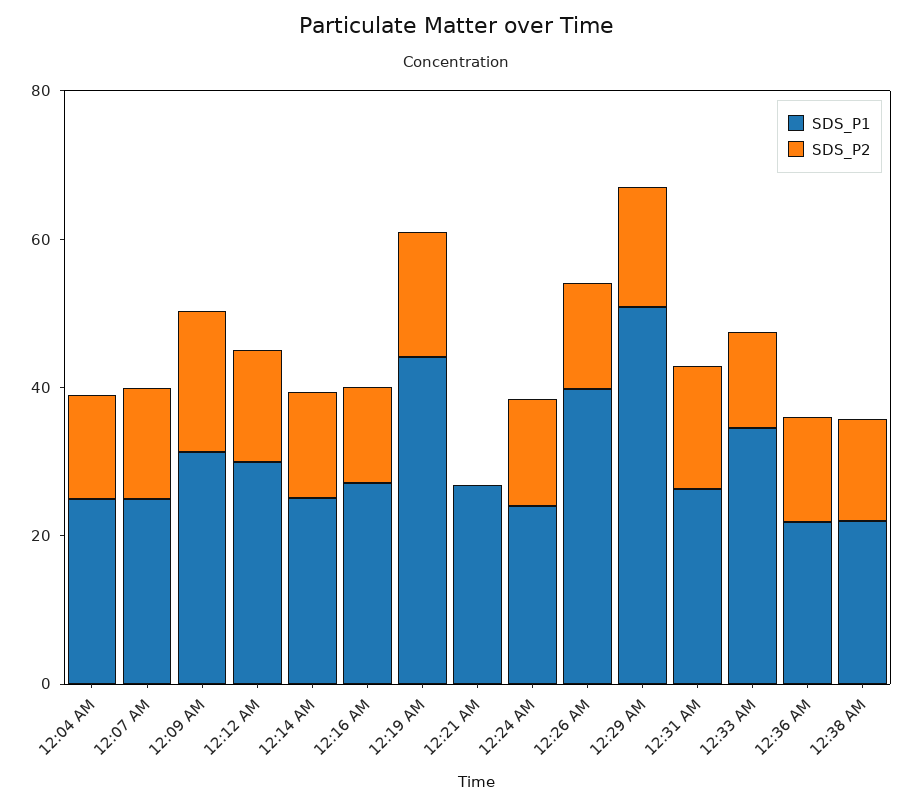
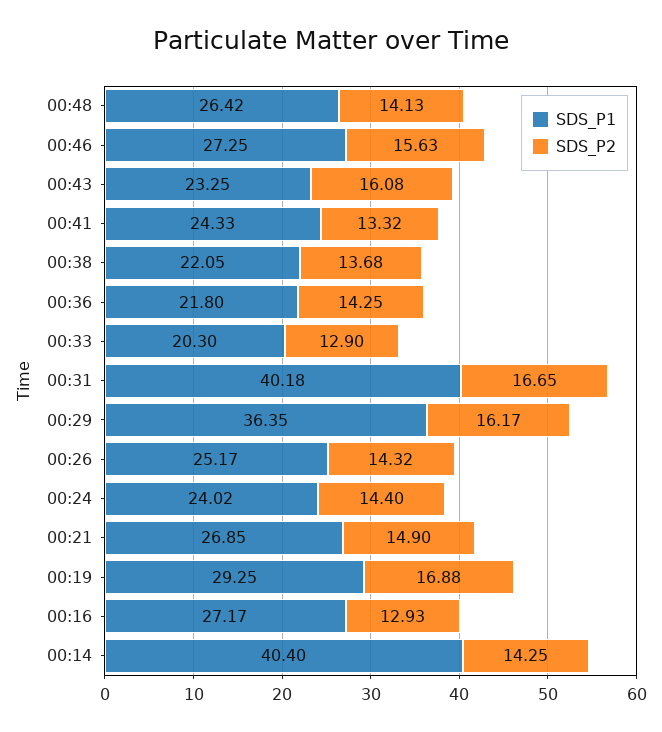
SDS_P1, 12:04 AM: 25 -> none
SDS_P2, 12:04 AM: 15 -> none
SDS_P1, 12:07 AM: 25 -> none
SDS_P2, 12:07 AM: 15 -> none
SDS_P1, 12:09 AM: 30 -> none
SDS_P2, 12:09 AM: 20 -> none
SDS_P1, 12:12 AM: 30 -> none
SDS_P2, 12:12 AM: 15 -> none
SDS_P1, 12:14 AM: 25 -> 40.4
SDS_P1, 12:19 AM: 45 -> 29.25
SDS_P2, 12:21 AM: 0 -> 14.9
SDS_P1, 12:26 AM: 40 -> 25.17
SDS_P1, 12:29 AM: 50 -> 36.35
SDS_P1, 12:31 AM: 25 -> 40.18
SDS_P1, 12:33 AM: 35 -> 20.3
SDS_P1, 00:48: none -> 26.42
SDS_P2, 00:48: none -> 14.13
SDS_P1, 00:46: none -> 27.25
SDS_P2, 00:46: none -> 15.63
SDS_P1, 00:43: none -> 23.25
SDS_P2, 00:43: none -> 16.08
SDS_P1, 00:41: none -> 24.33
SDS_P2, 00:41: none -> 13.32

